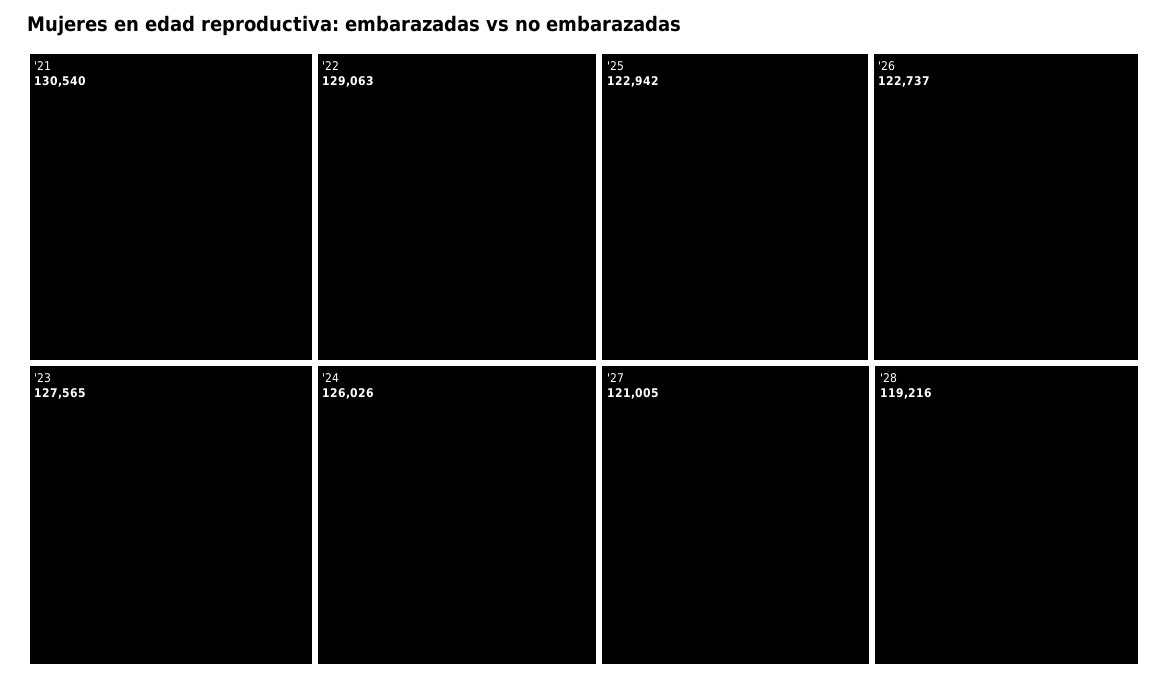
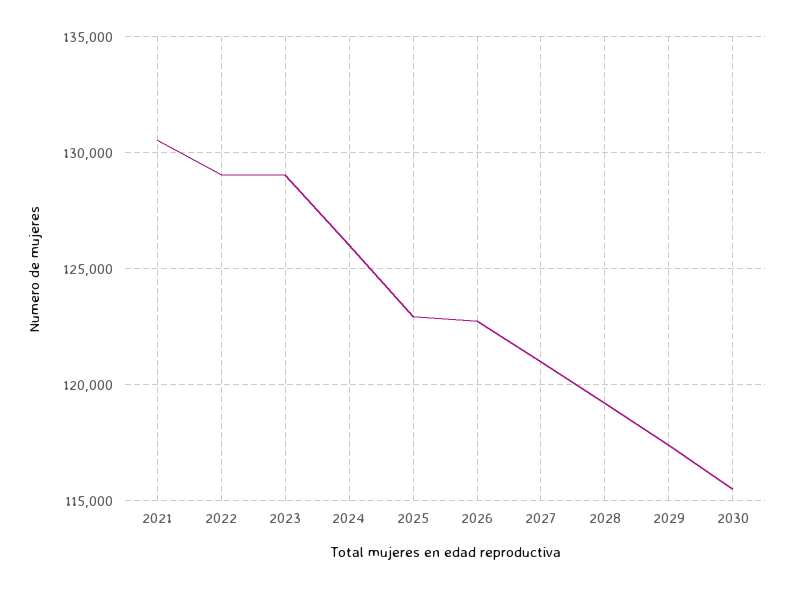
'23: 127565 -> 129000
2029: none -> 117500
2030: none -> 115500

